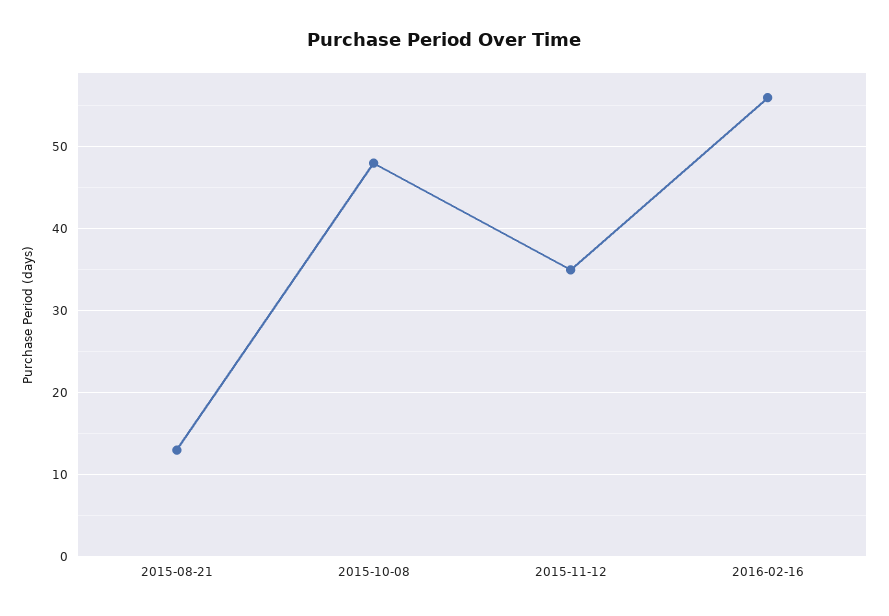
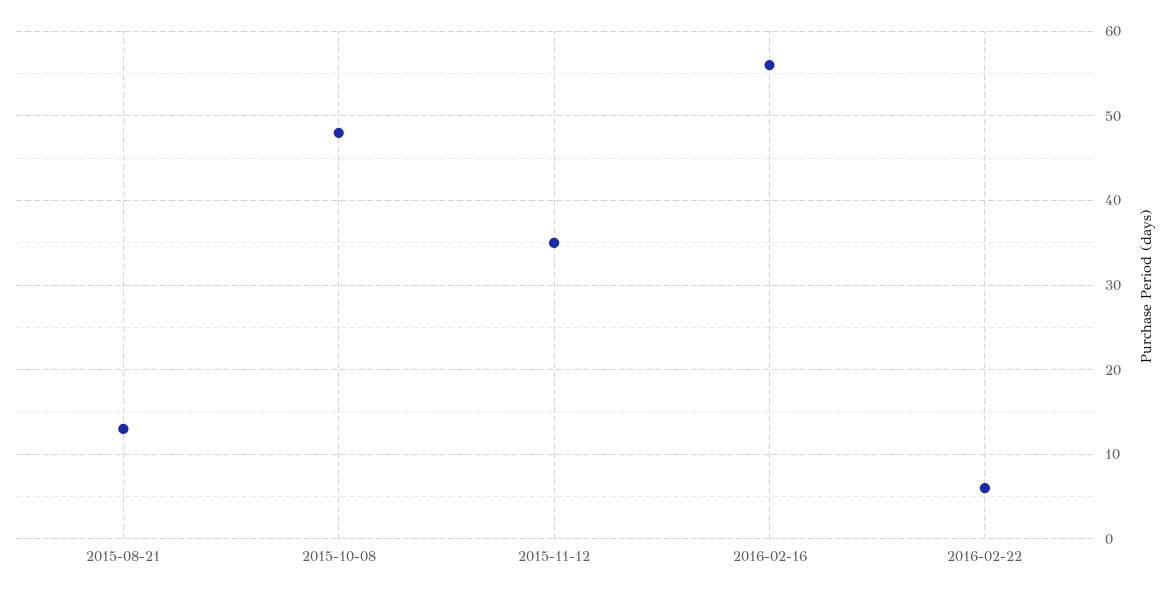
2016-02-22: none -> 6

